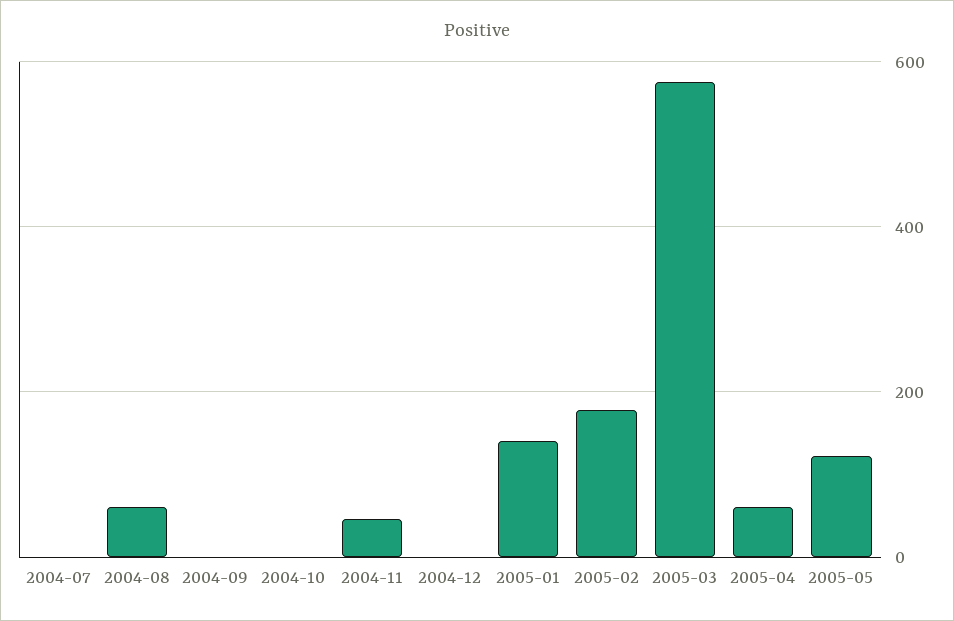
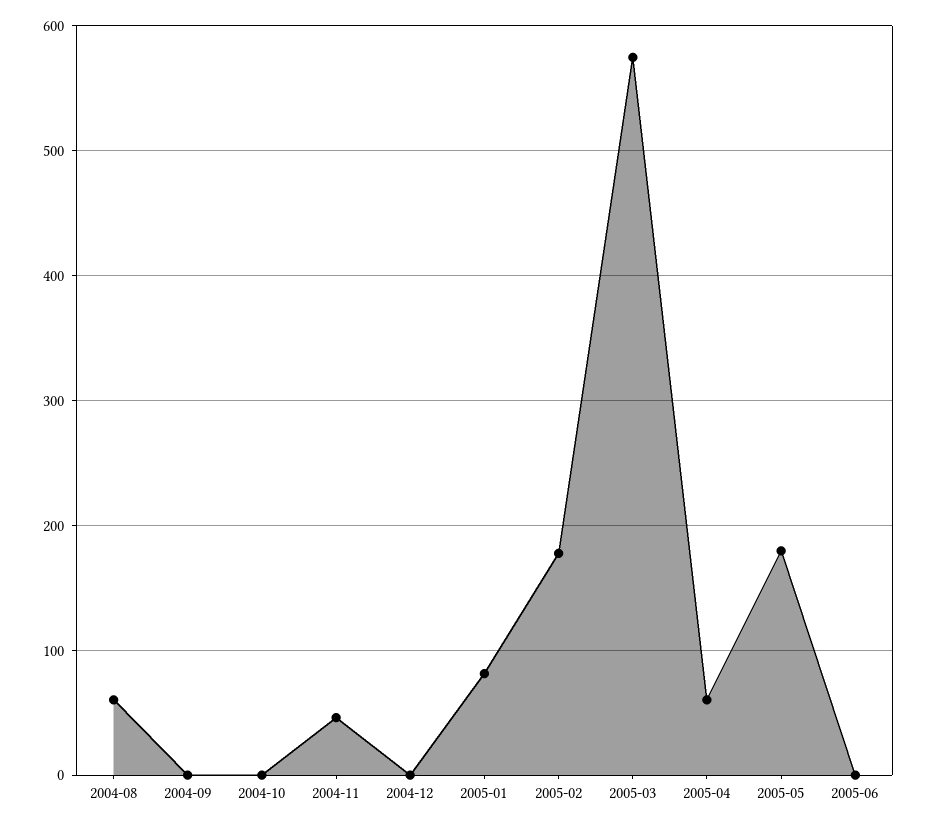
2004-07: 0 -> none
2005-01: 140 -> 80
2005-05: 120 -> 180
2005-06: none -> 0

